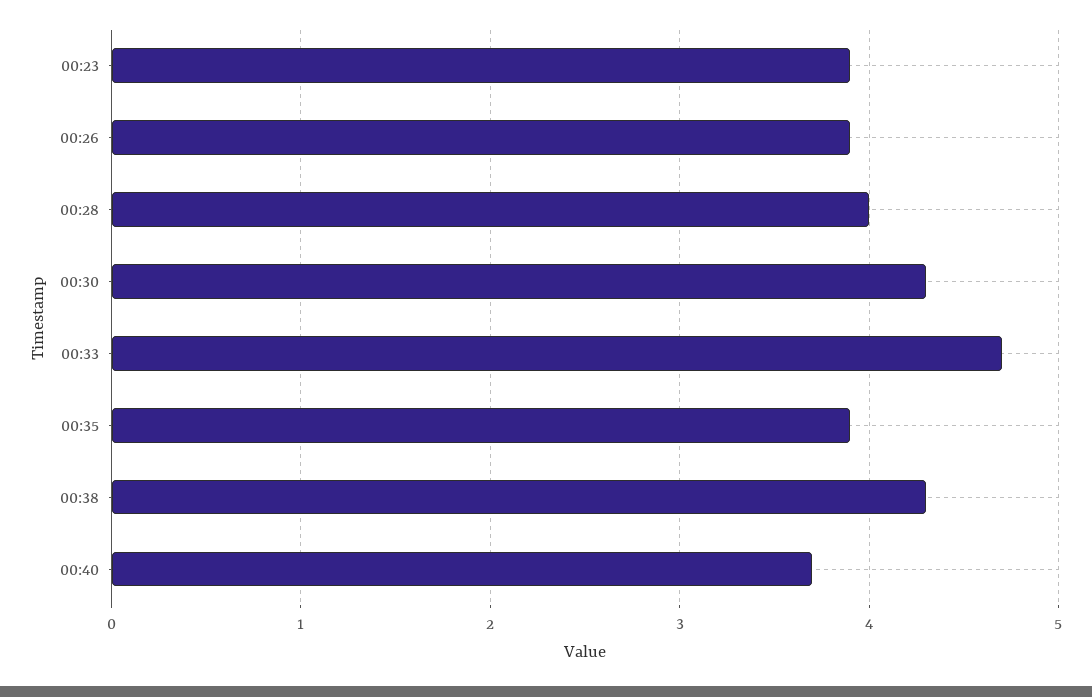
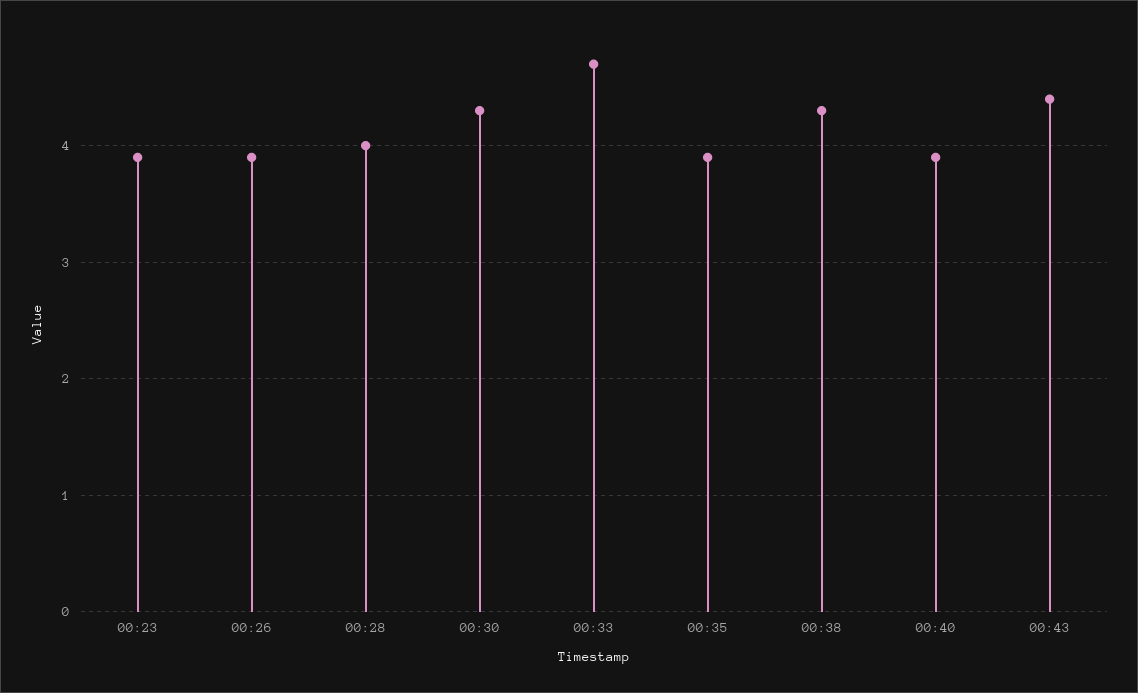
00:40: 3.7 -> 3.9
00:43: none -> 4.4

